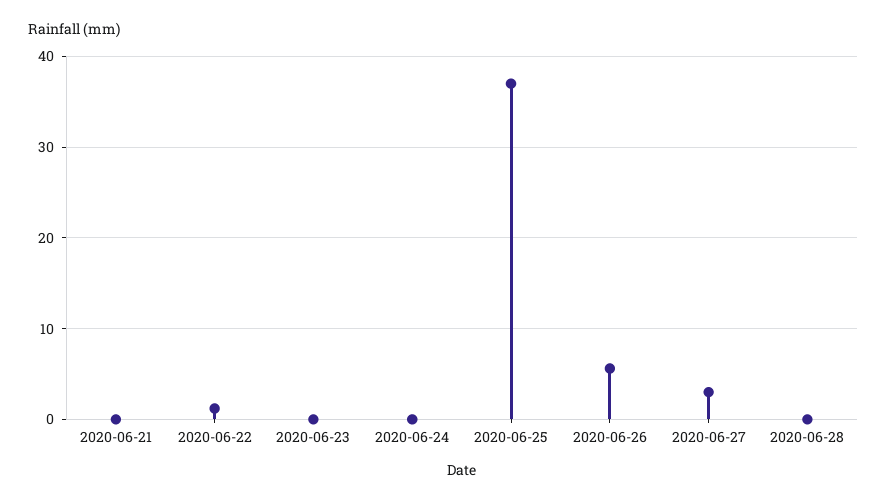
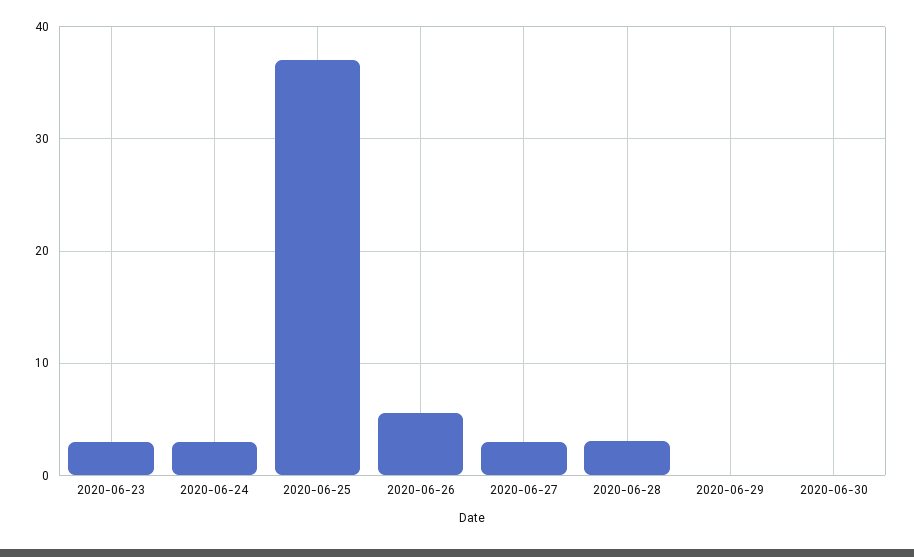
2020-06-21: 0 -> none
2020-06-22: 1 -> none
2020-06-23: 0 -> 3
2020-06-24: 0 -> 3
2020-06-28: 0 -> 3
2020-06-29: none -> 0
2020-06-30: none -> 0

